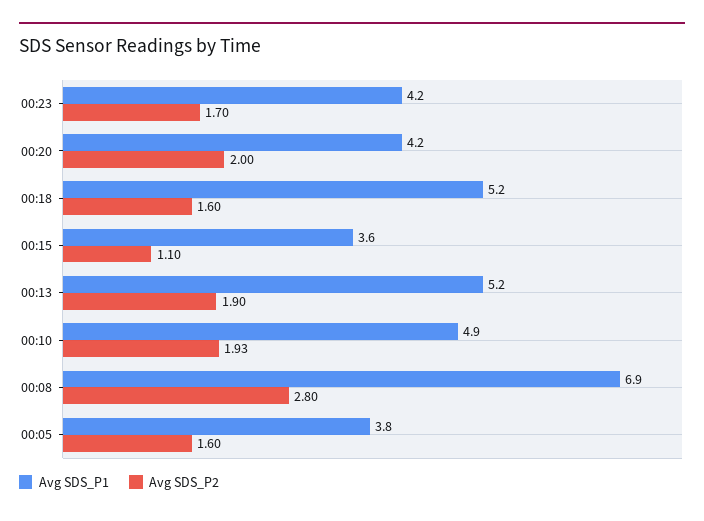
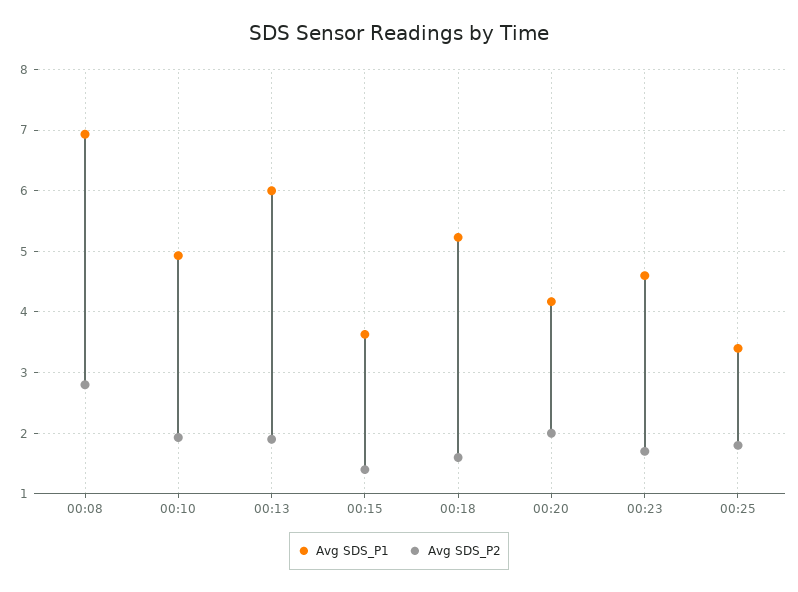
Avg SDS_P1, 00:23: 4.2 -> 4.6
Avg SDS_P2, 00:15: 1.1 -> 1.4
Avg SDS_P1, 00:13: 5.2 -> 6
Avg SDS_P1, 00:05: 3.8 -> none
Avg SDS_P2, 00:05: 1.6 -> none
Avg SDS_P1, 00:25: none -> 3.4
Avg SDS_P2, 00:25: none -> 1.8

